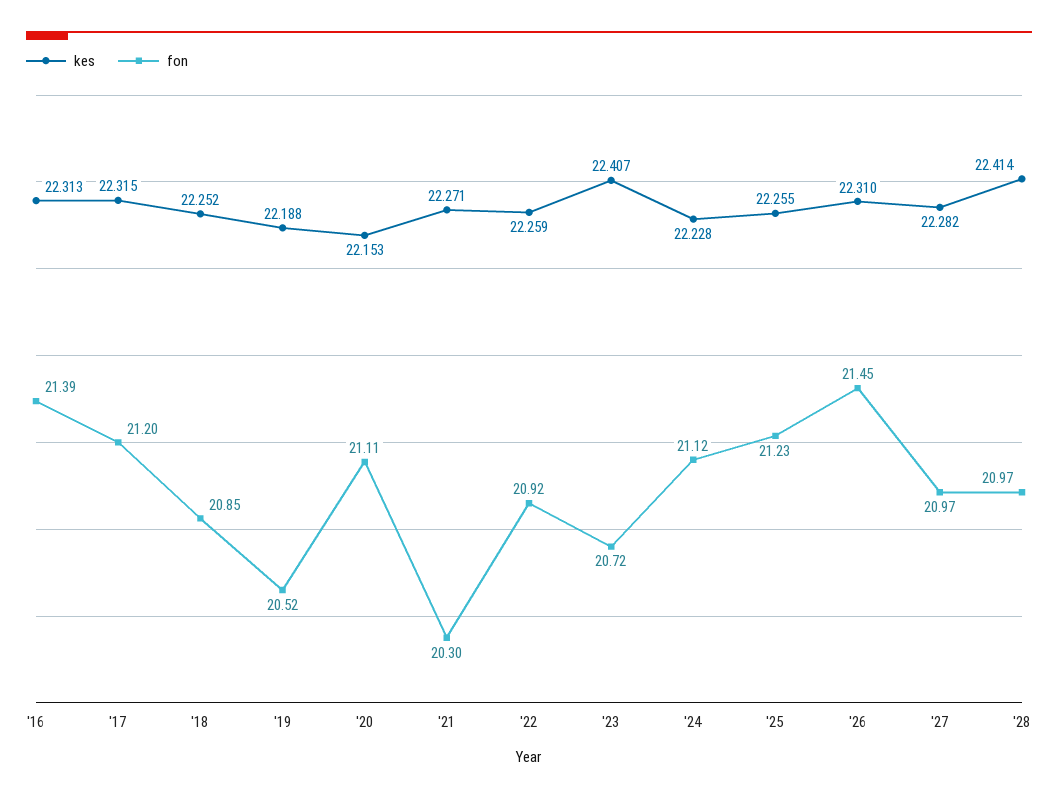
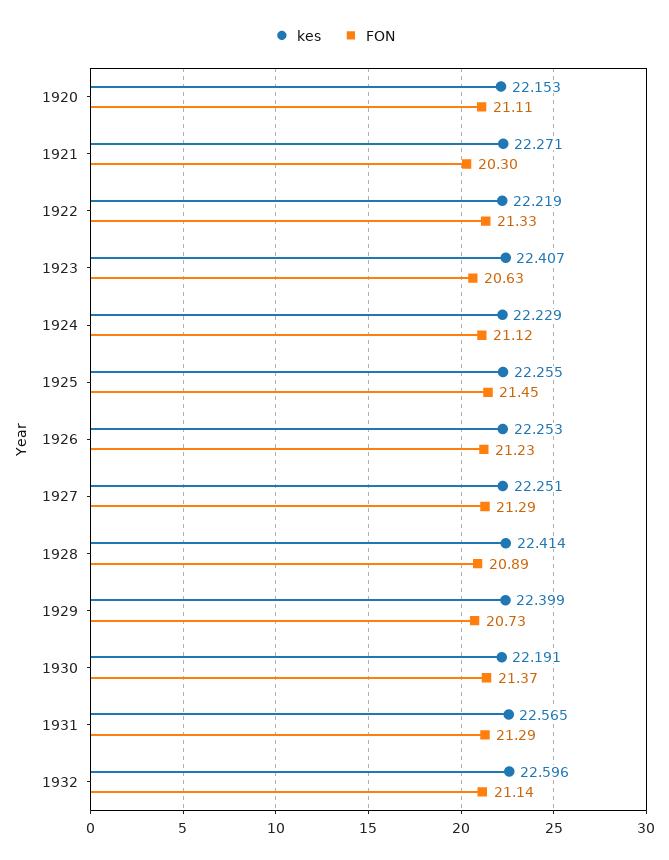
kes, '16: 22.313 -> none
fon, '16: 21.39 -> none
kes, '17: 22.315 -> none
fon, '17: 21.2 -> none
kes, '18: 22.252 -> none
fon, '18: 20.85 -> none
kes, '19: 22.188 -> none
fon, '19: 20.52 -> none
kes, '22: 22.259 -> 22.219
fon, '22: 20.92 -> 21.33
fon, '23: 20.72 -> 20.63
kes, '24: 22.228 -> 22.229
fon, '25: 21.23 -> 21.45
kes, '26: 22.31 -> 22.253
fon, '26: 21.45 -> 21.23
kes, '27: 22.282 -> 22.251
fon, '27: 20.97 -> 21.29
fon, '28: 20.97 -> 20.89
kes, 1929: none -> 22.399
fon, 1929: none -> 20.73
kes, 1930: none -> 22.191
fon, 1930: none -> 21.37
kes, 1931: none -> 22.565
fon, 1931: none -> 21.29
kes, 1932: none -> 22.596
fon, 1932: none -> 21.14

